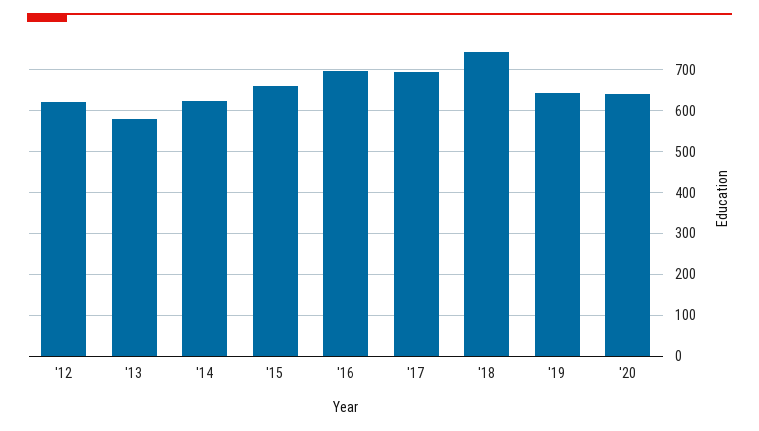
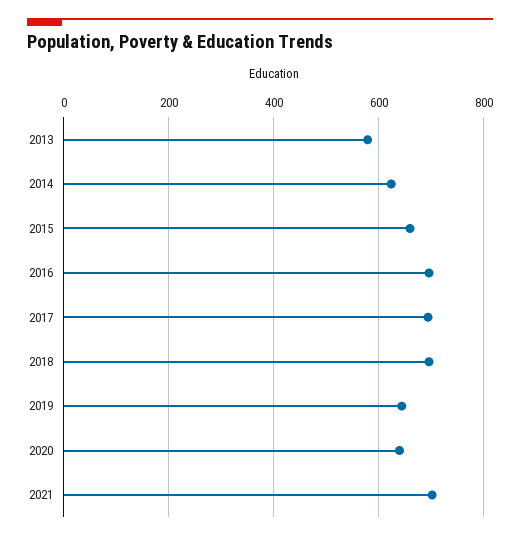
'12: 620 -> none
'18: 740 -> 700
2021: none -> 700

